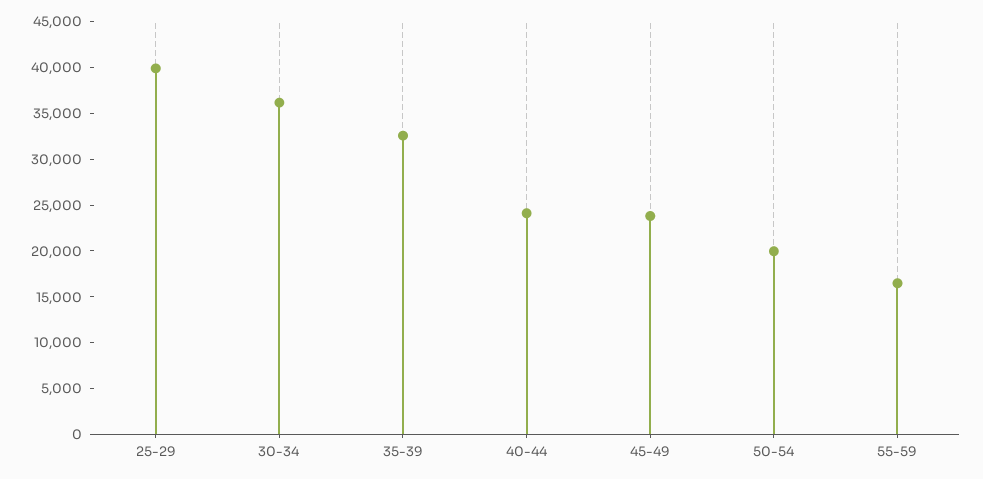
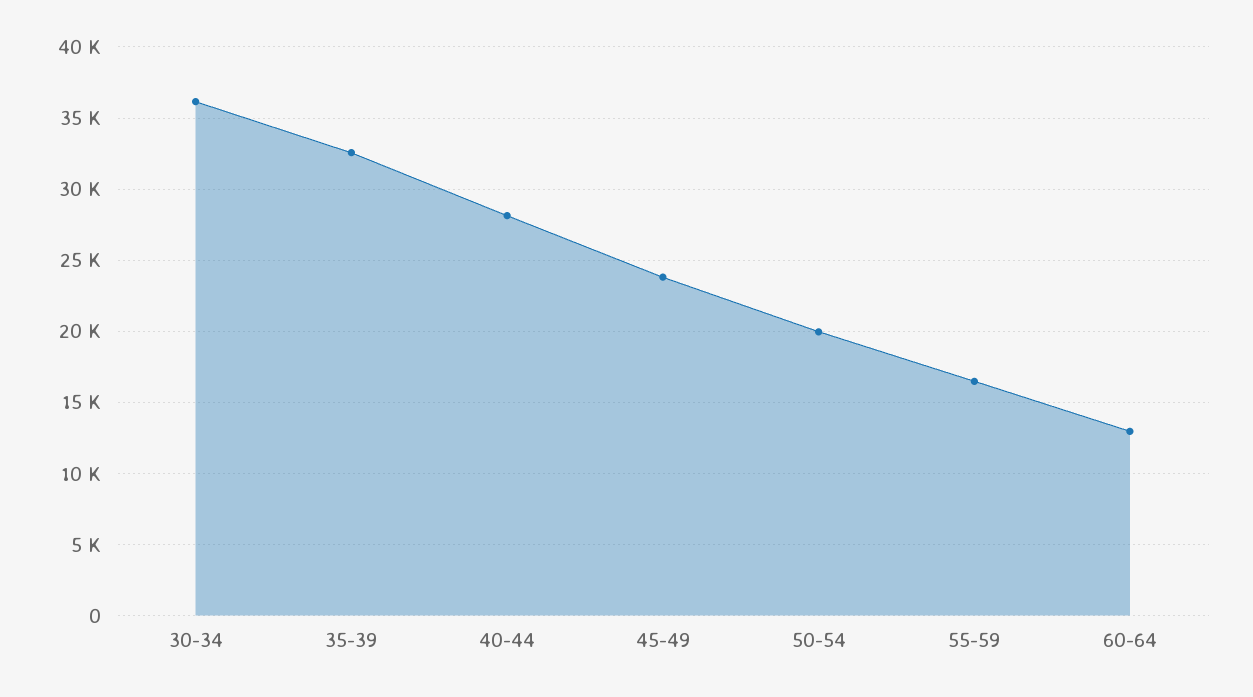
25-29: 40000 -> none
40-44: 24000 -> 28000
60-64: none -> 13000

